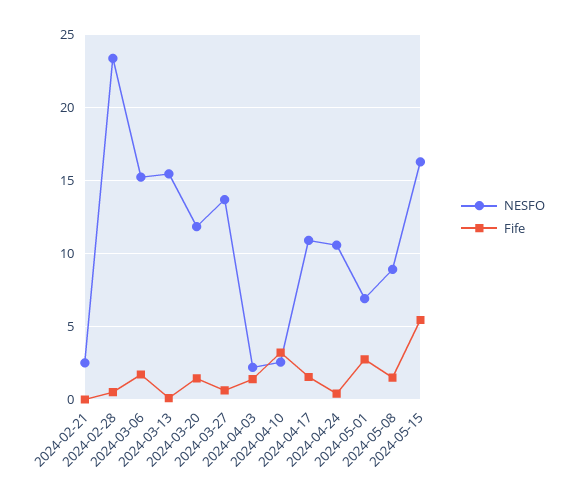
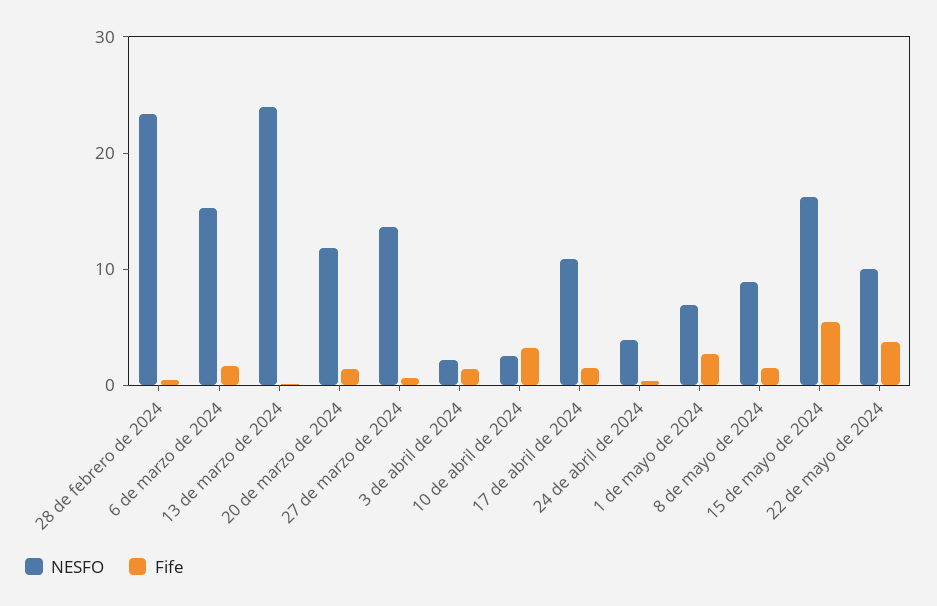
NESFO, 2024-02-21: 2.5 -> none
Fife, 2024-02-21: 0 -> none
NESFO, 2024-03-13: 15.5 -> 24
NESFO, 2024-04-24: 10.5 -> 4
NESFO, 22 de mayo de 2024: none -> 10
Fife, 22 de mayo de 2024: none -> 4

